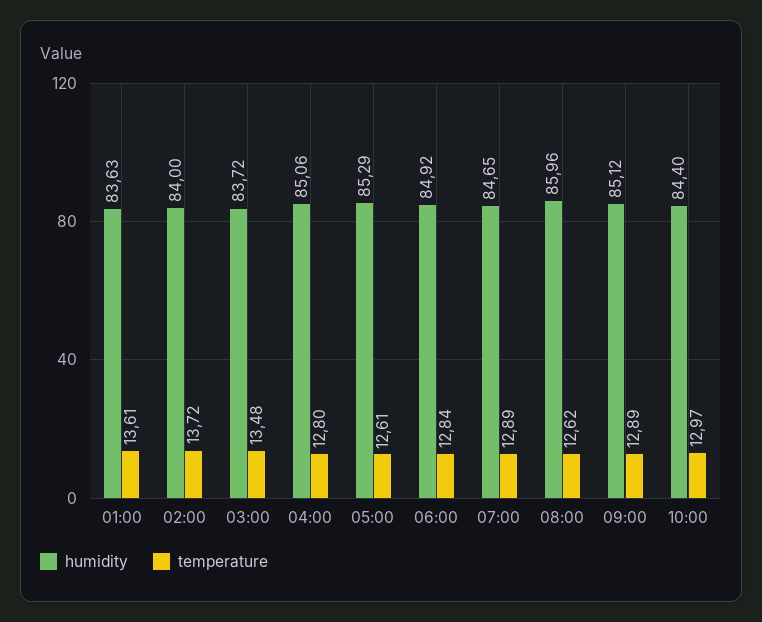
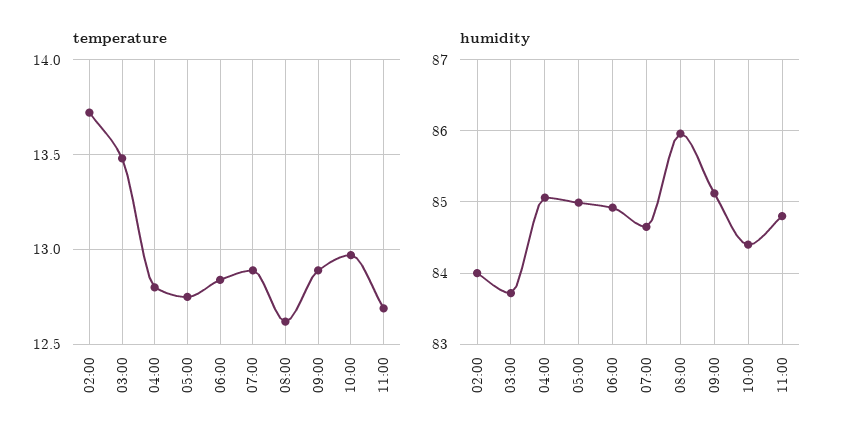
humidity, 01:00: 83.63 -> none
temperature, 01:00: 13.61 -> none
humidity, 05:00: 85.29 -> 85
temperature, 05:00: 12.61 -> 12.75
temperature, 11:00: none -> 12.7
humidity, 11:00: none -> 84.8

